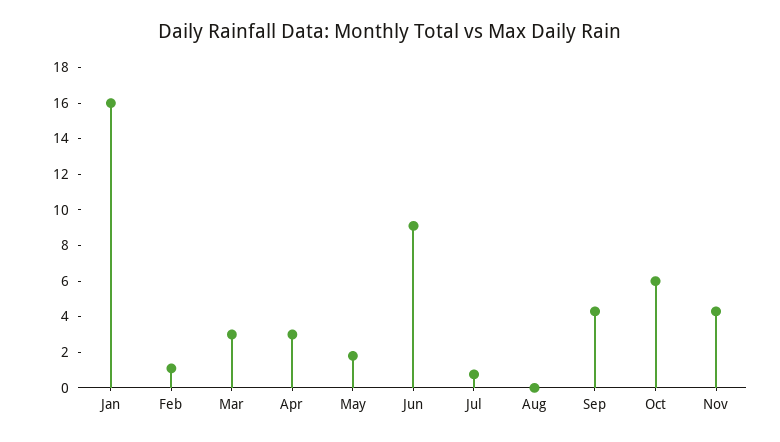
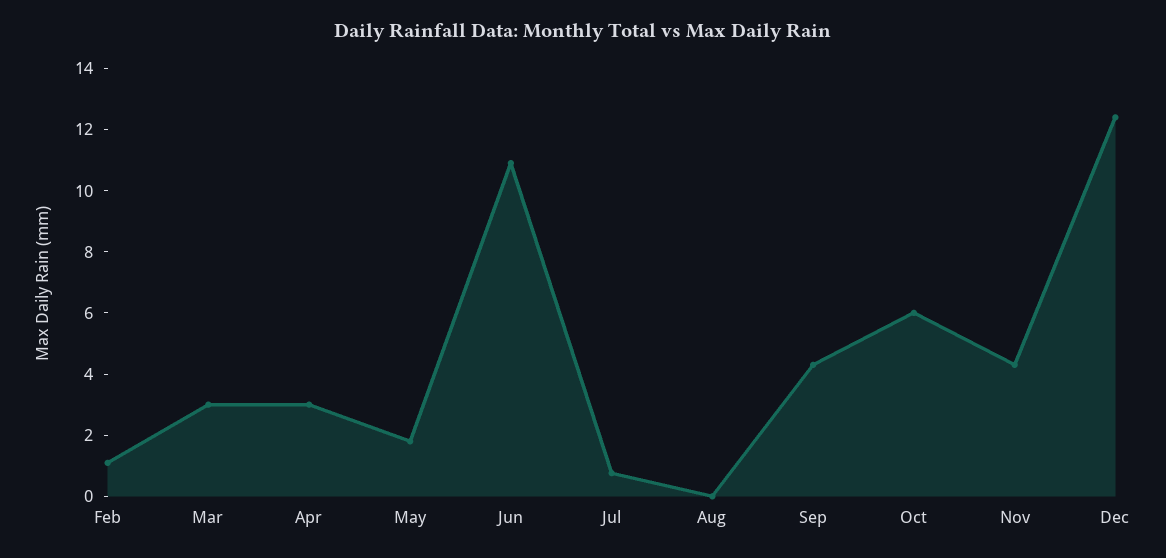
Jan: 16 -> none
Jun: 9 -> 11
Dec: none -> 12.5

